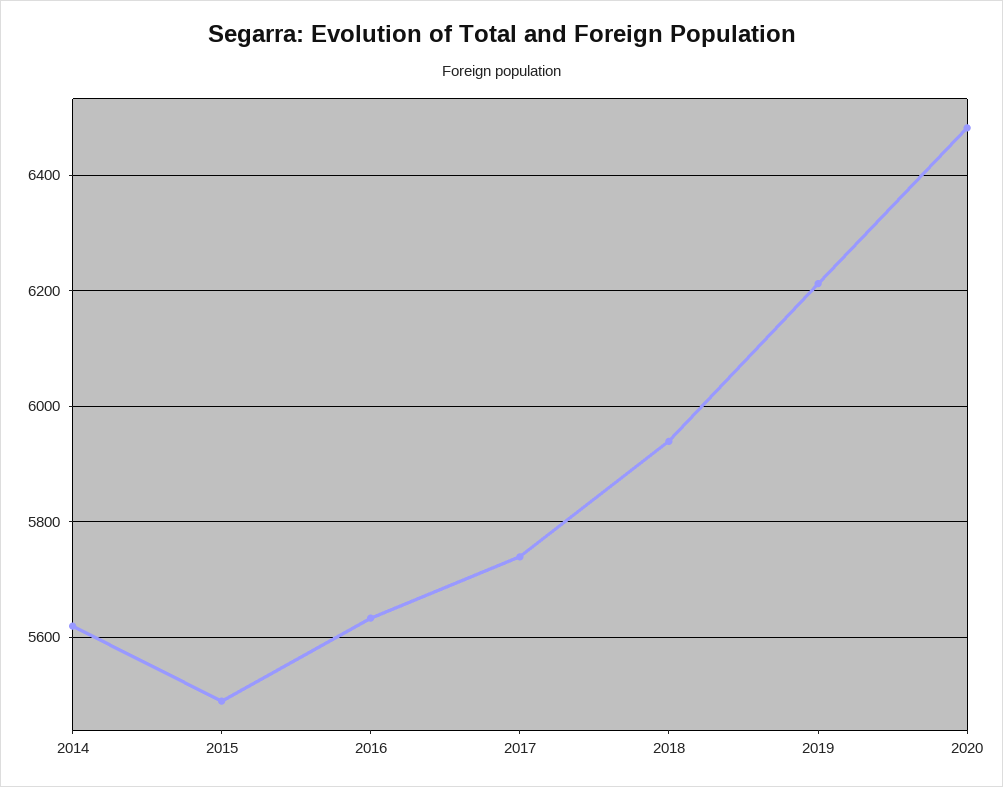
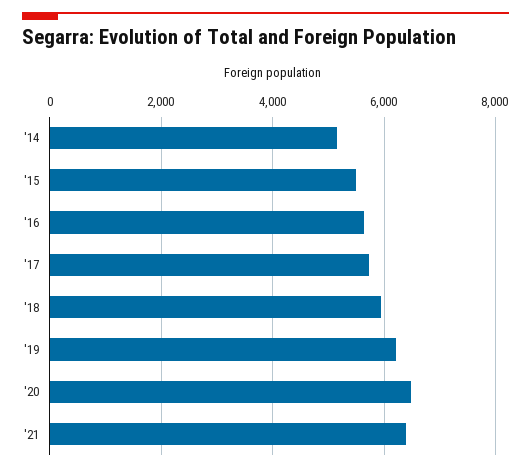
2014: 5620 -> 5200
'21: none -> 6400

